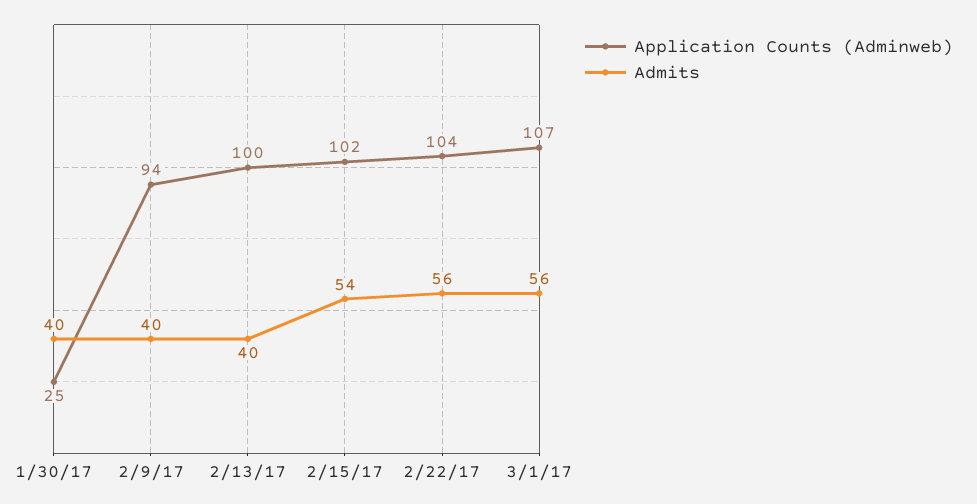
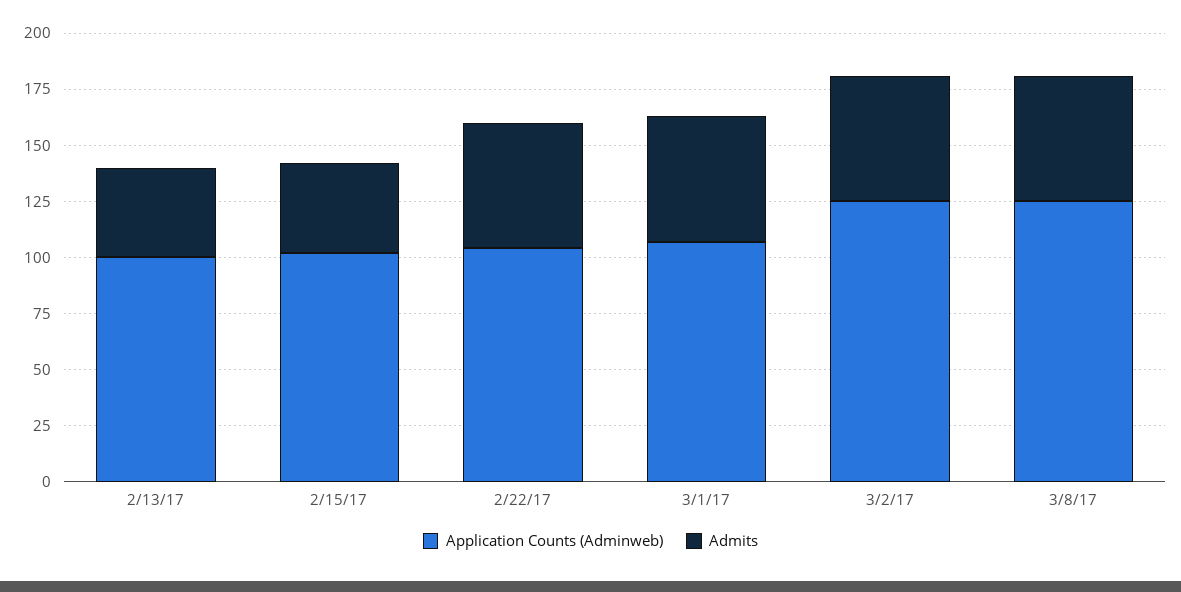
Application Counts (Adminweb), 1/30/17: 25 -> none
Admits, 1/30/17: 40 -> none
Application Counts (Adminweb), 2/9/17: 94 -> none
Admits, 2/9/17: 40 -> none
Admits, 2/15/17: 54 -> 40
Application Counts (Adminweb), 3/2/17: none -> 125
Admits, 3/2/17: none -> 55
Application Counts (Adminweb), 3/8/17: none -> 125
Admits, 3/8/17: none -> 55

